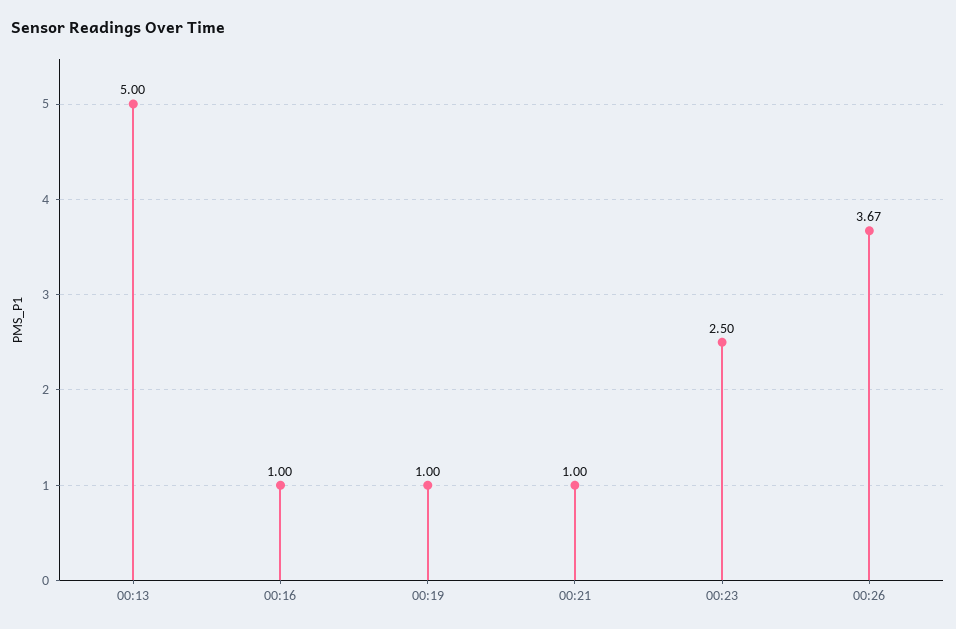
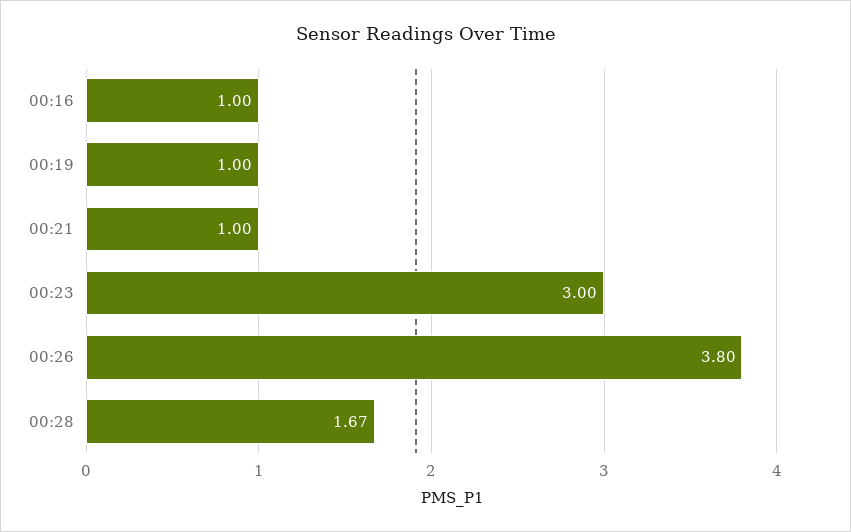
00:13: 5 -> none
00:23: 2.5 -> 3
00:26: 3.67 -> 3.8
00:28: none -> 1.67

